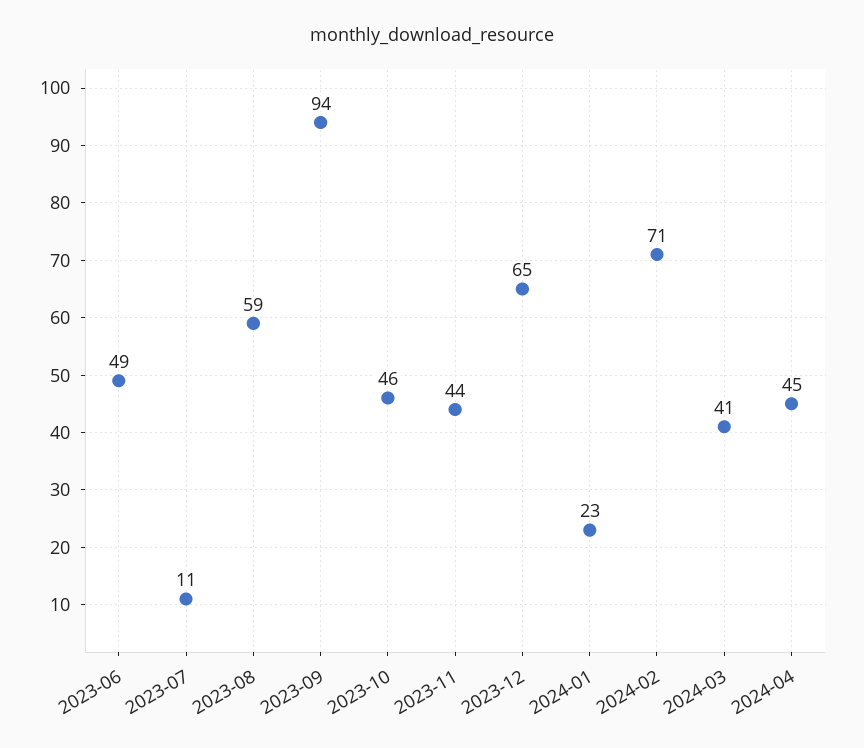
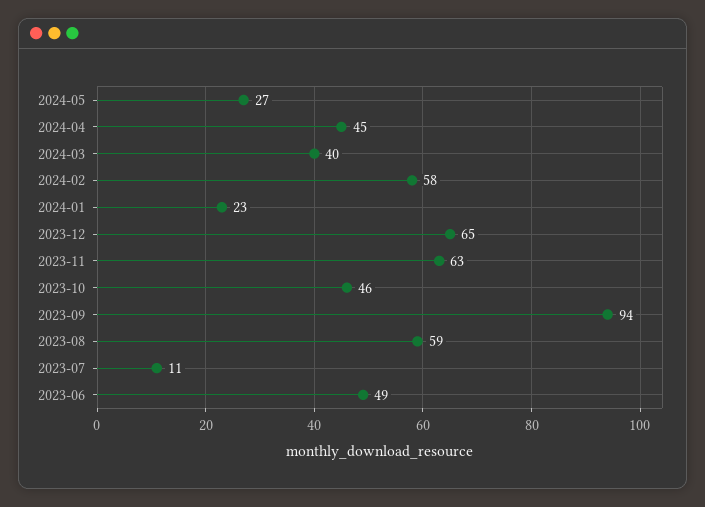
2023-11: 44 -> 63
2024-02: 71 -> 58
2024-03: 41 -> 40
2024-05: none -> 27

